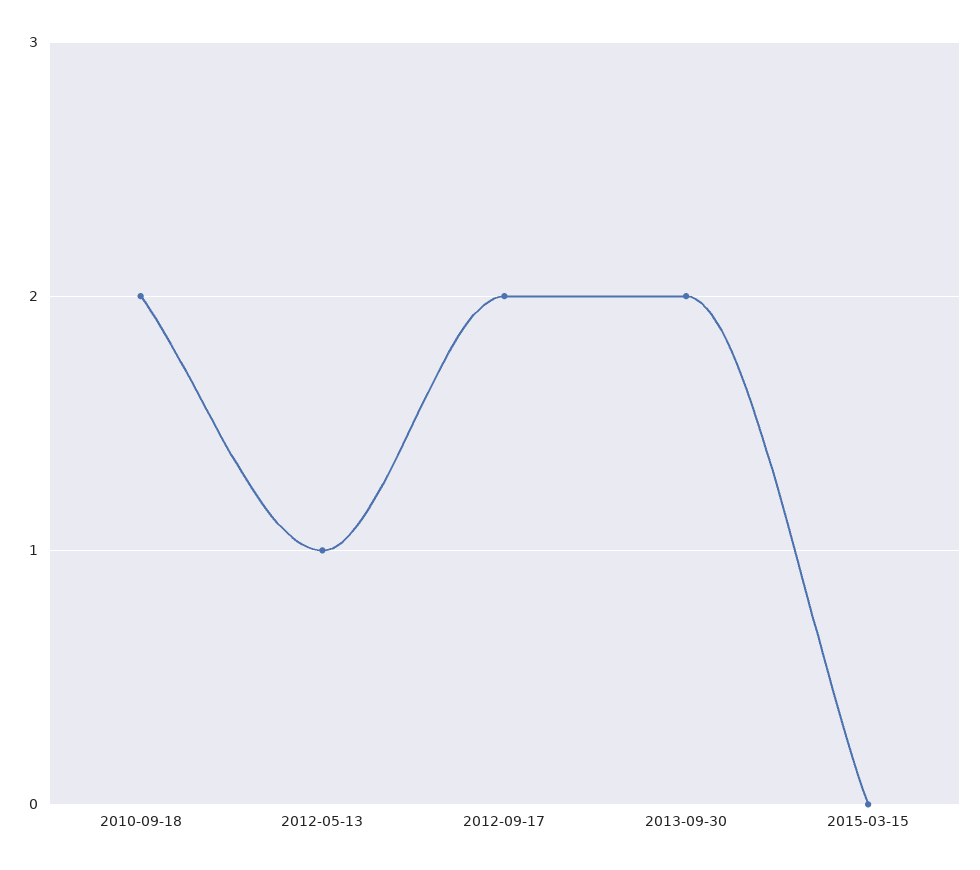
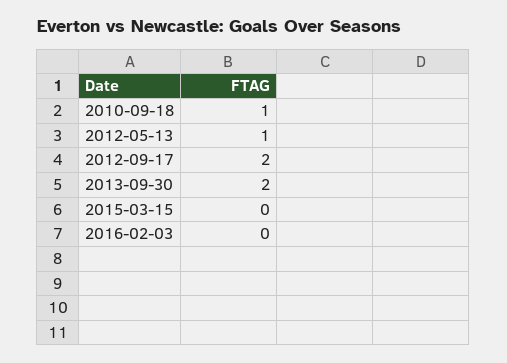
2010-09-18: 2 -> 1
2016-02-03: none -> 0

